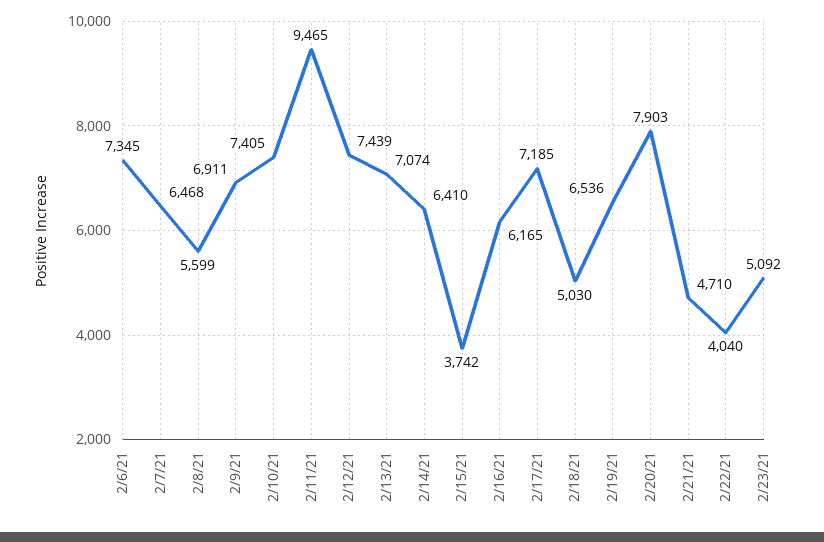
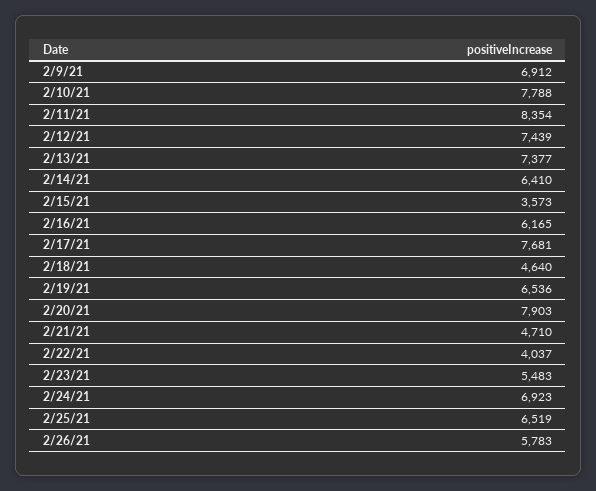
2/6/21: 7345 -> none
2/7/21: 6468 -> none
2/8/21: 5599 -> none
2/9/21: 6911 -> 6912
2/10/21: 7405 -> 7788
2/11/21: 9465 -> 8354
2/13/21: 7074 -> 7377
2/15/21: 3742 -> 3573
2/17/21: 7185 -> 7681
2/18/21: 5030 -> 4640
2/22/21: 4040 -> 4037
2/23/21: 5092 -> 5483
2/24/21: none -> 6923
2/25/21: none -> 6519
2/26/21: none -> 5783

